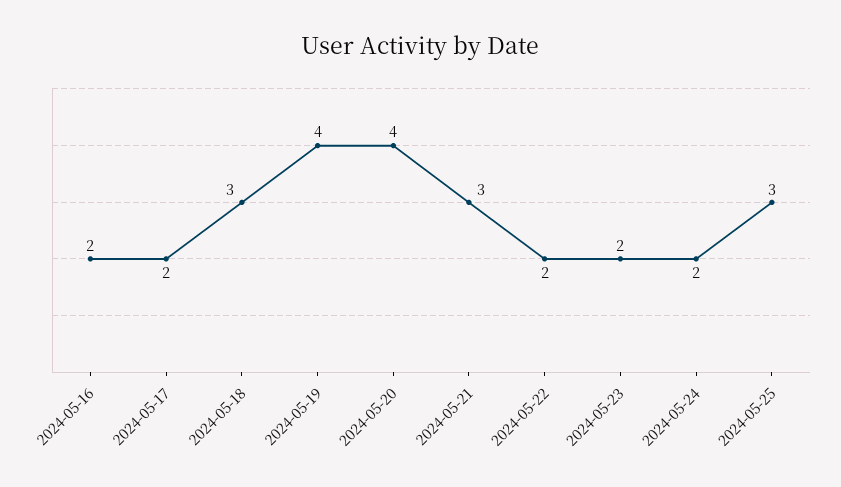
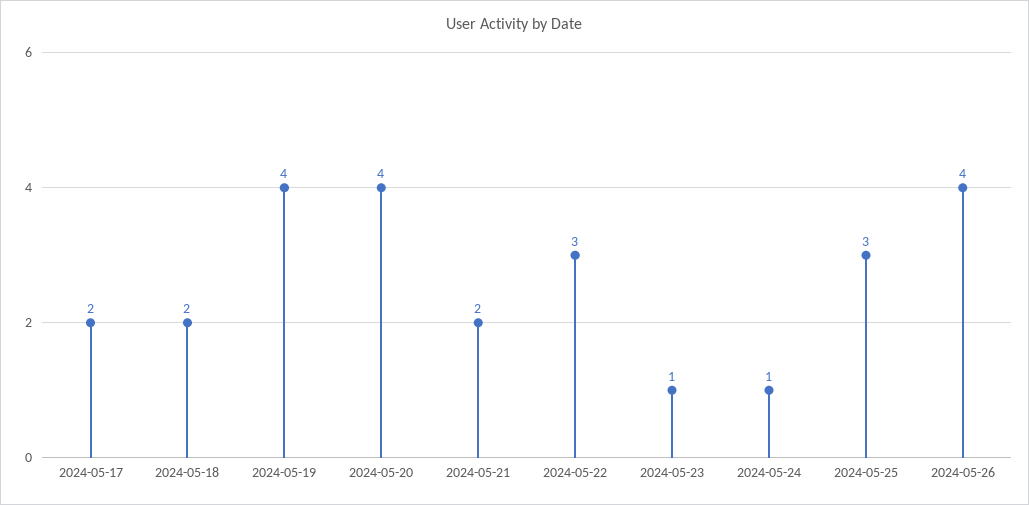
2024-05-16: 2 -> none
2024-05-18: 3 -> 2
2024-05-21: 3 -> 2
2024-05-22: 2 -> 3
2024-05-23: 2 -> 1
2024-05-24: 2 -> 1
2024-05-26: none -> 4

